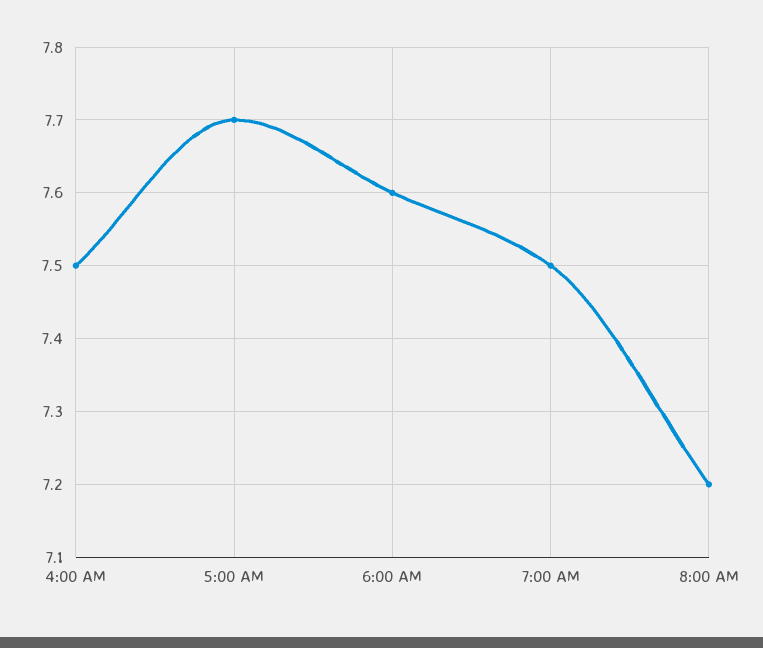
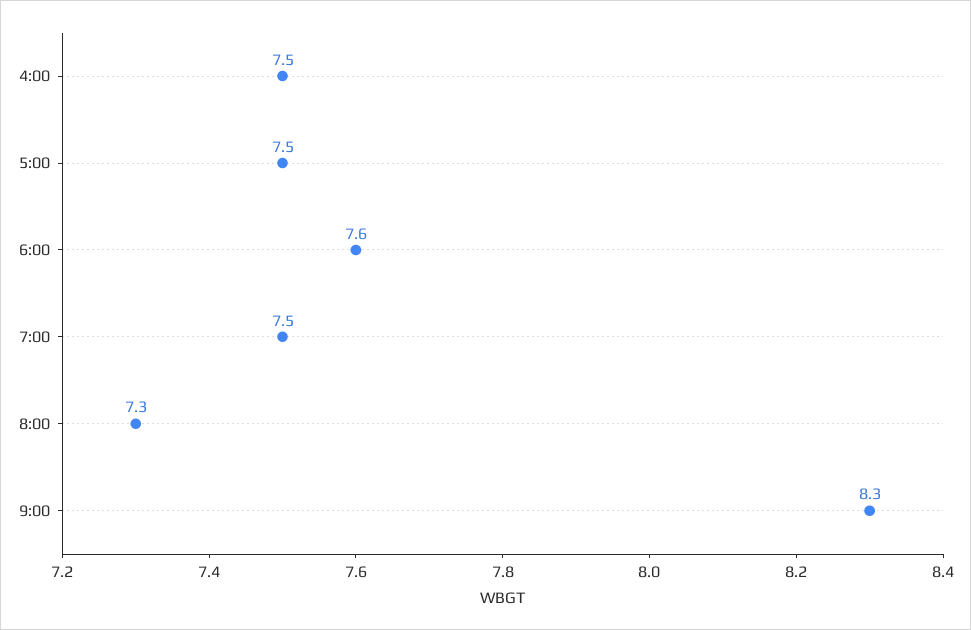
5:00 AM: 7.7 -> 7.5
8:00 AM: 7.2 -> 7.3
9:00: none -> 8.3

